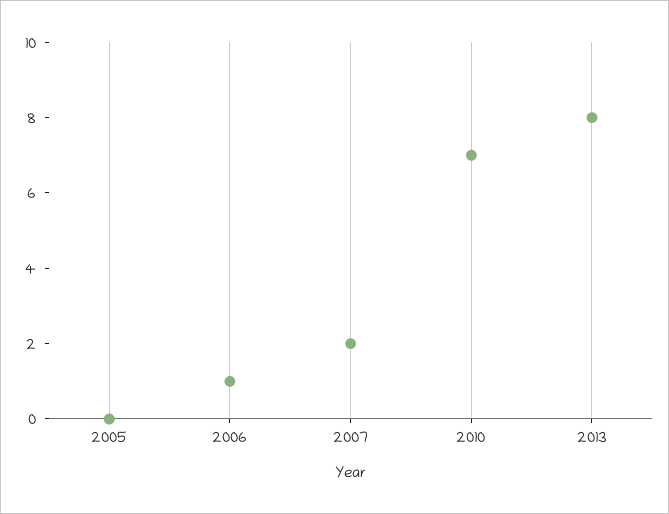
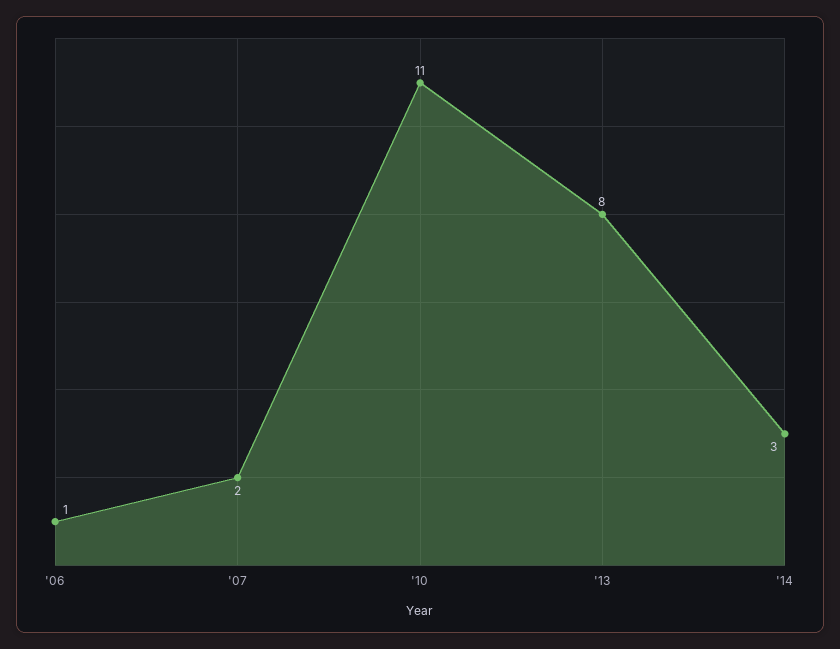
2005: 0 -> none
2010: 7 -> 11
'14: none -> 3

